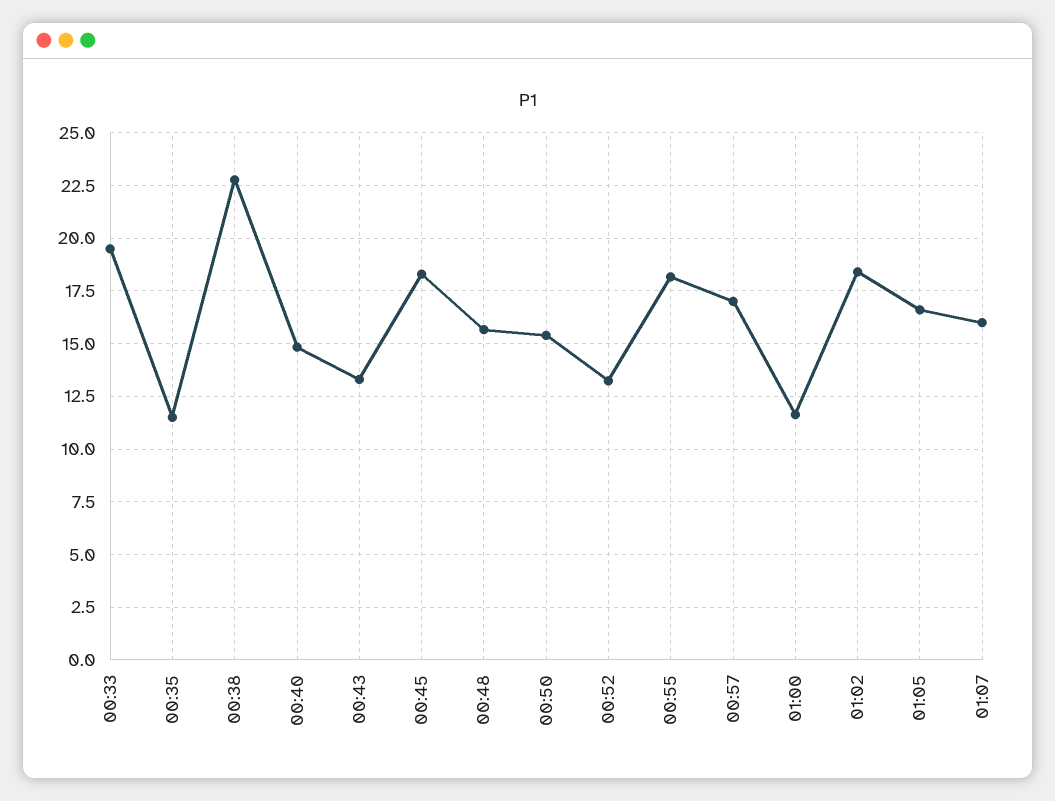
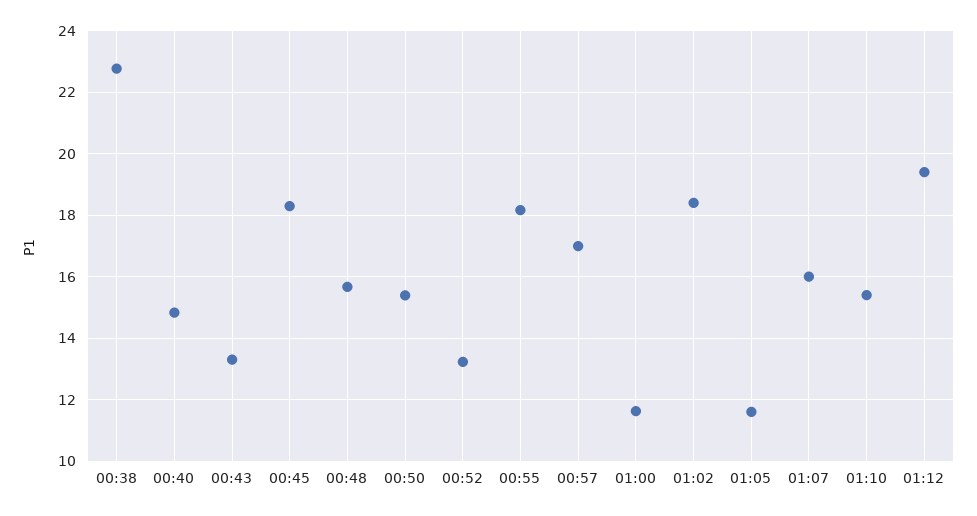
00:33: 19.5 -> none
00:35: 11.5 -> none
01:05: 16.5 -> 11.6
01:10: none -> 15.4
01:12: none -> 19.4

